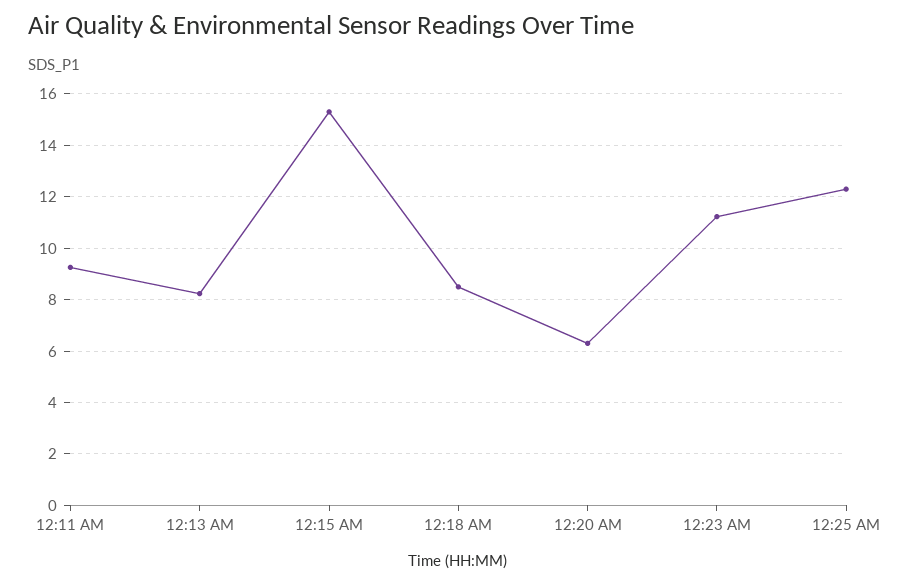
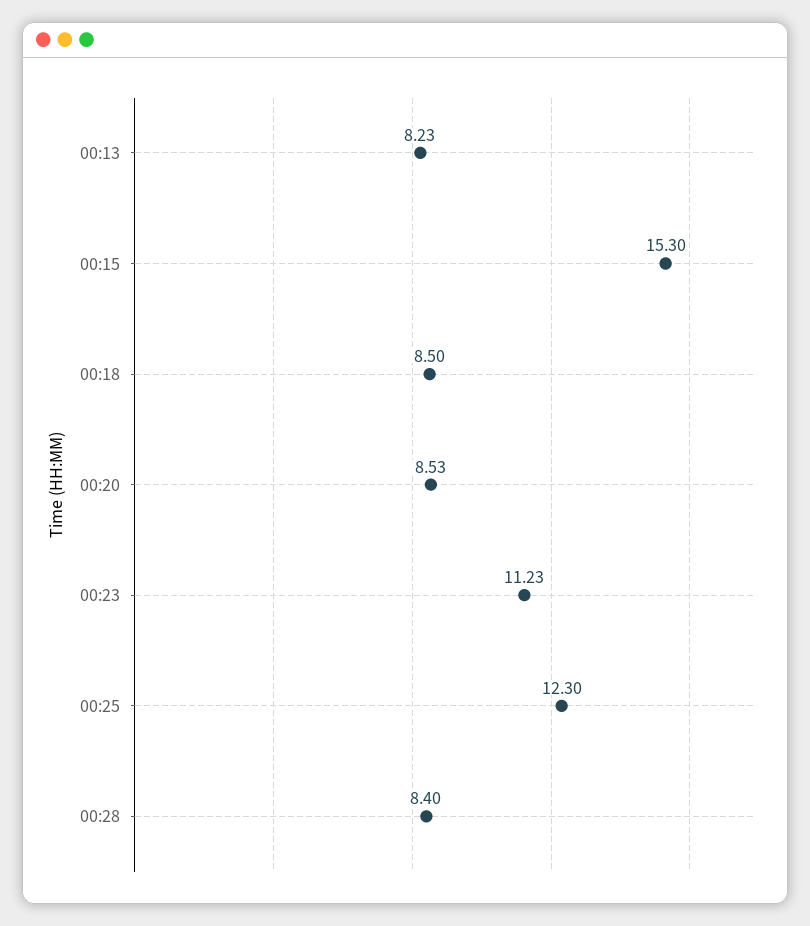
12:11 AM: 9.25 -> none
12:20 AM: 6.25 -> 8.53
00:28: none -> 8.4

